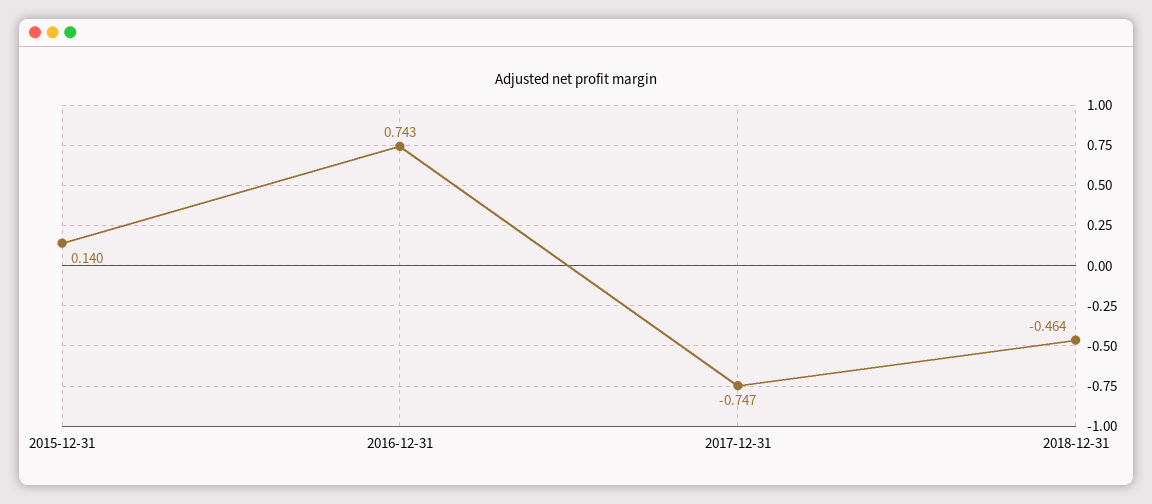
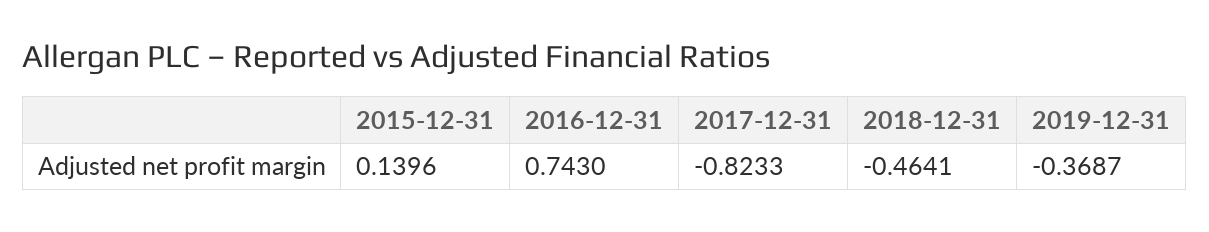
2017-12-31: -0.747 -> -0.8233
2019-12-31: none -> -0.3687

